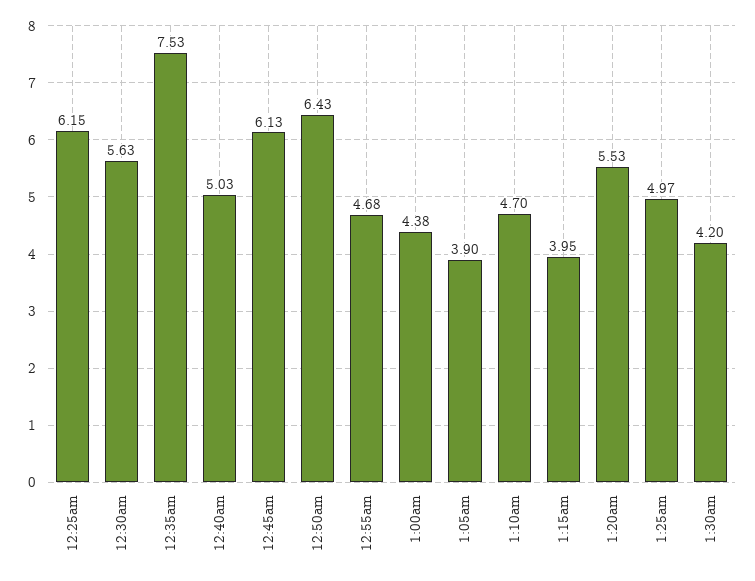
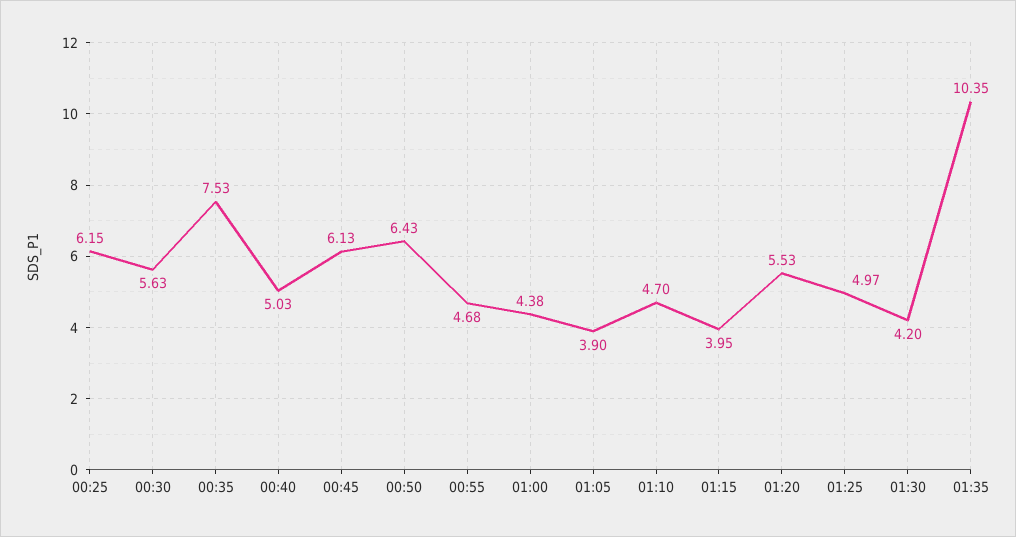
01:35: none -> 10.35

